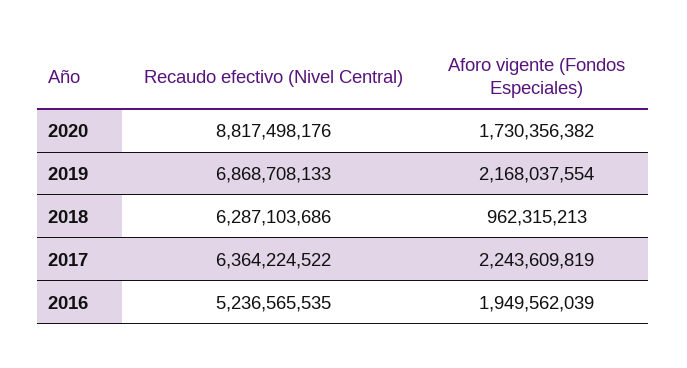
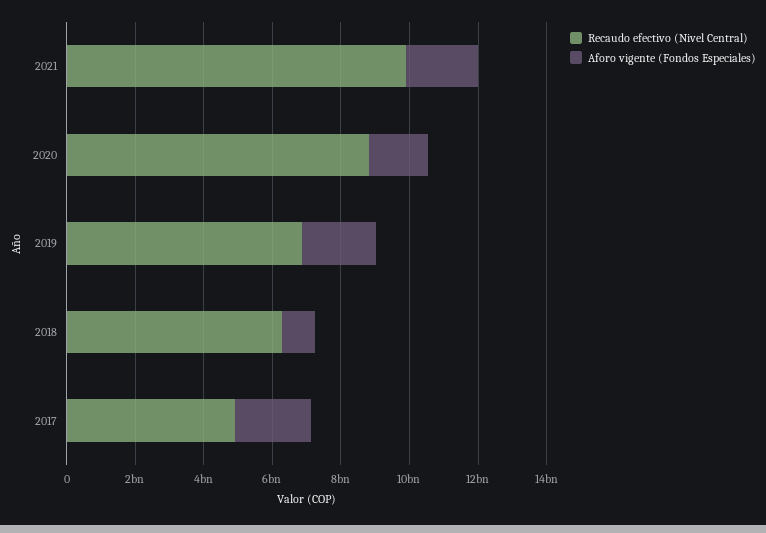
Recaudo efectivo (Nivel Central), 2017: 6364224522 -> 5000000000
Recaudo efectivo (Nivel Central), 2016: 5236565535 -> none
Aforo vigente (Fondos Especiales), 2016: 1949562039 -> none
Recaudo efectivo (Nivel Central), 2021: none -> 10000000000
Aforo vigente (Fondos Especiales), 2021: none -> 2000000000

